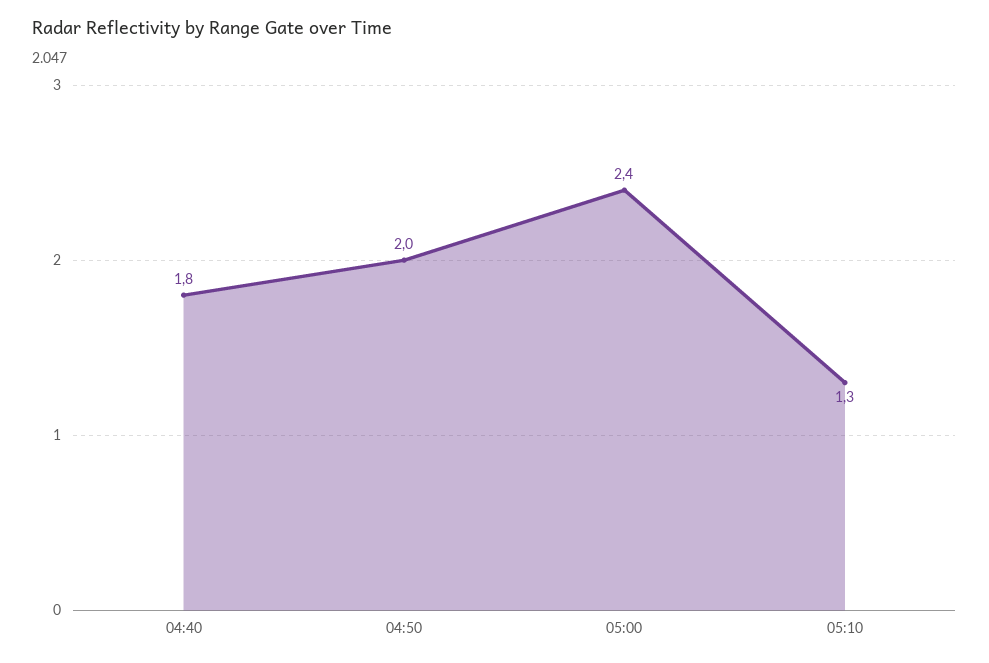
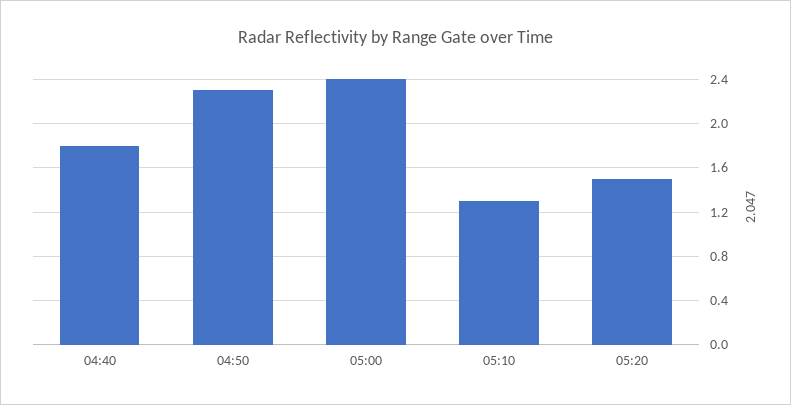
04:50: 2 -> 2.3
05:20: none -> 1.5

